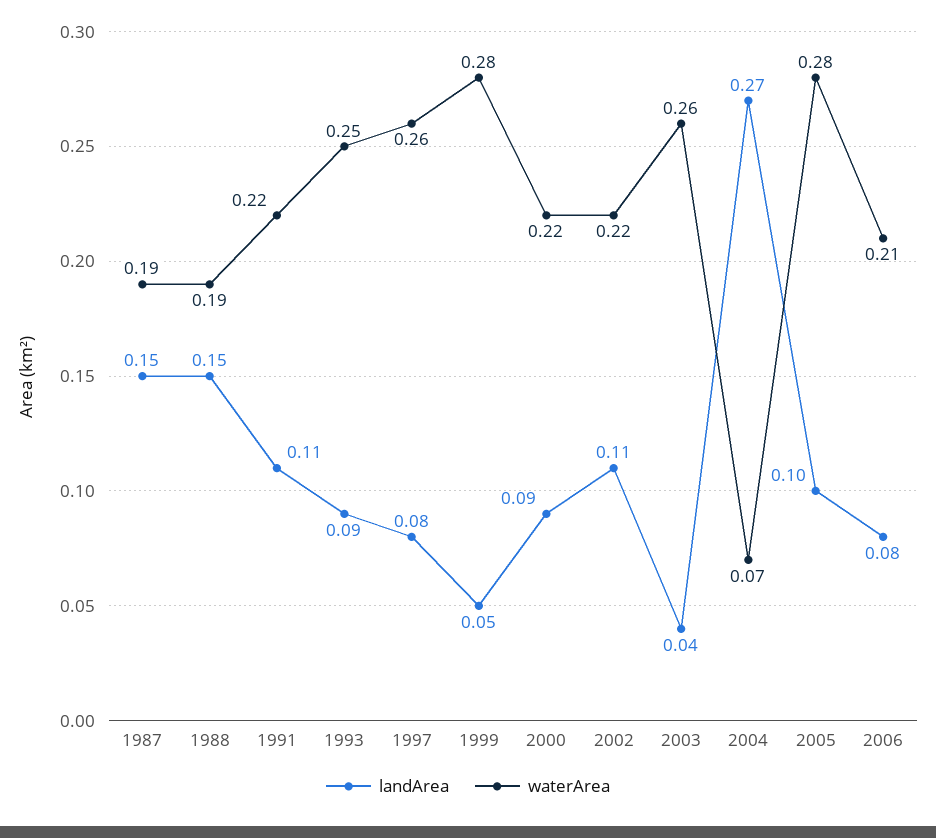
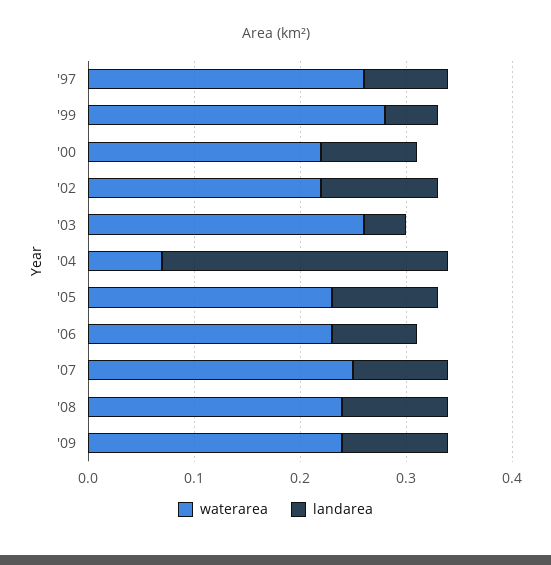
landArea, 1987: 0.15 -> none
waterArea, 1987: 0.19 -> none
landArea, 1988: 0.15 -> none
waterArea, 1988: 0.19 -> none
landArea, 1991: 0.11 -> none
waterArea, 1991: 0.22 -> none
landArea, 1993: 0.09 -> none
waterArea, 1993: 0.25 -> none
waterArea, 2005: 0.28 -> 0.23
waterArea, 2006: 0.21 -> 0.23
waterArea, '07: none -> 0.25
landArea, '07: none -> 0.09
waterArea, '08: none -> 0.24
landArea, '08: none -> 0.1
waterArea, '09: none -> 0.24
landArea, '09: none -> 0.1

